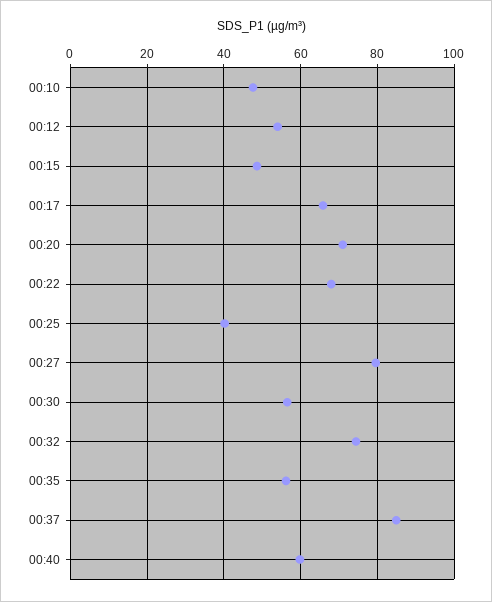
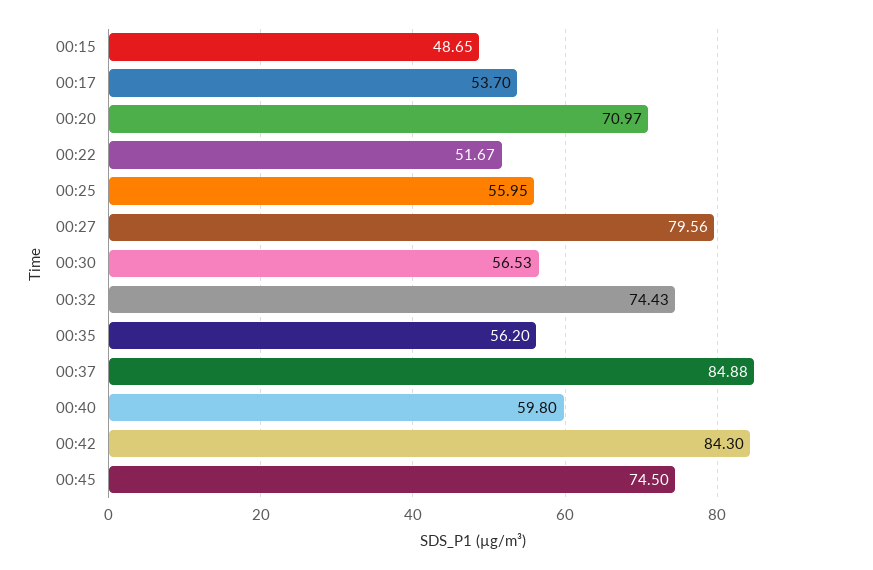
00:10: 48 -> none
00:12: 54 -> none
00:17: 66 -> 53.7
00:22: 68 -> 51.67
00:25: 40 -> 55.95
00:42: none -> 84.3
00:45: none -> 74.5

